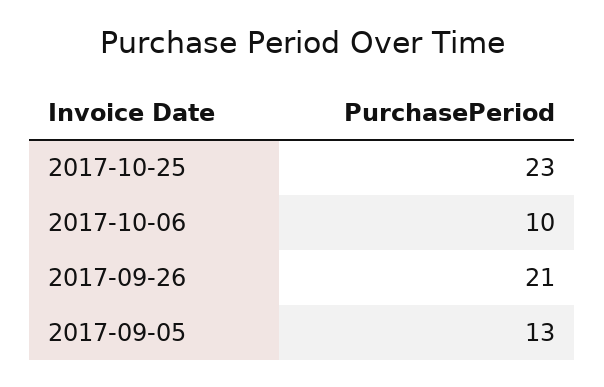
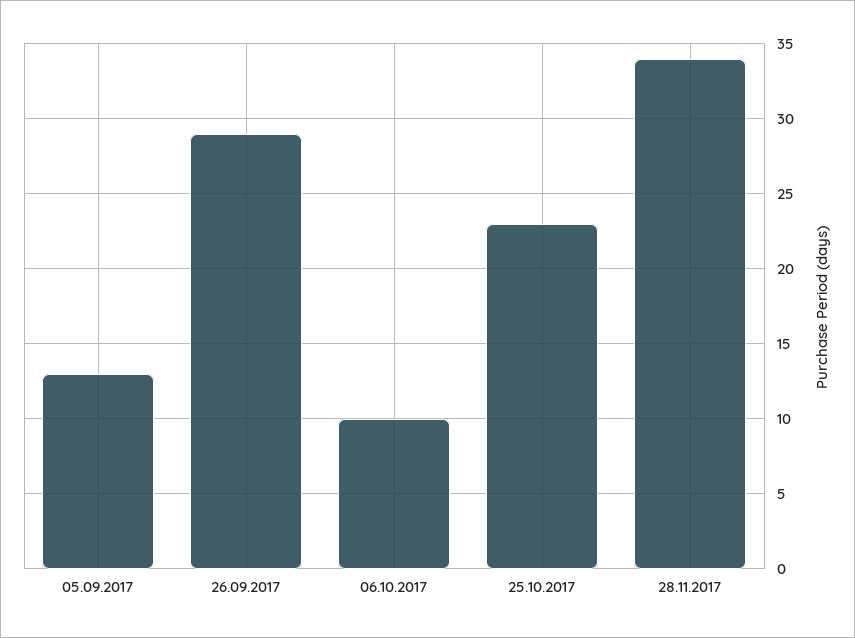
2017-09-26: 21 -> 29
28.11.2017: none -> 34

